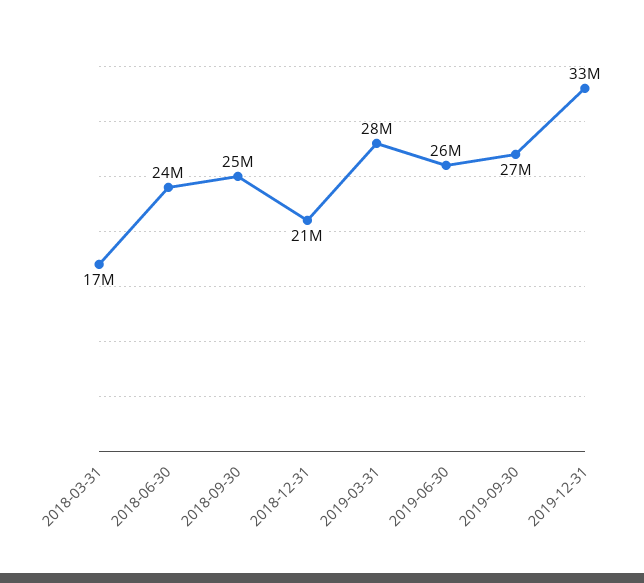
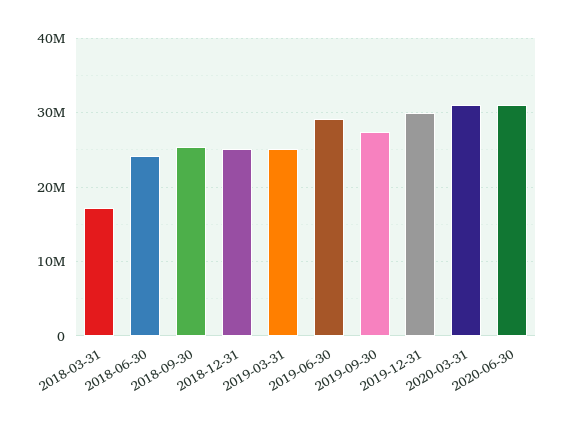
2018-12-31: 21000000 -> 25000000
2019-03-31: 28000000 -> 25000000
2019-06-30: 26000000 -> 29000000
2019-12-31: 33000000 -> 30000000
2020-03-31: none -> 31000000
2020-06-30: none -> 31000000

